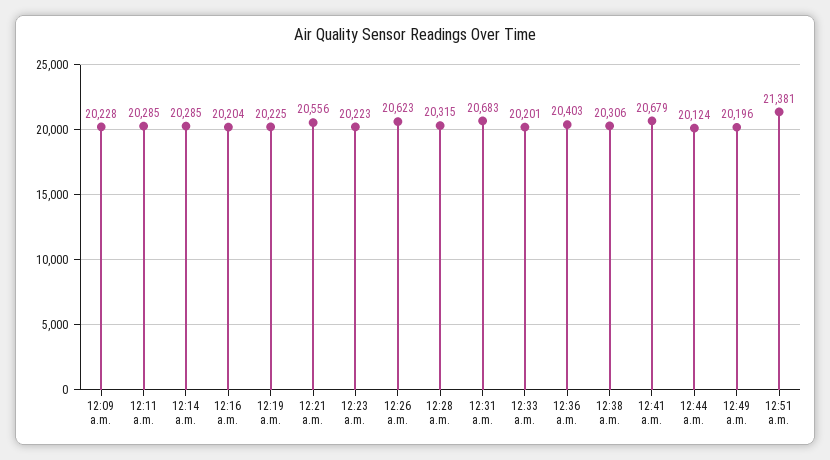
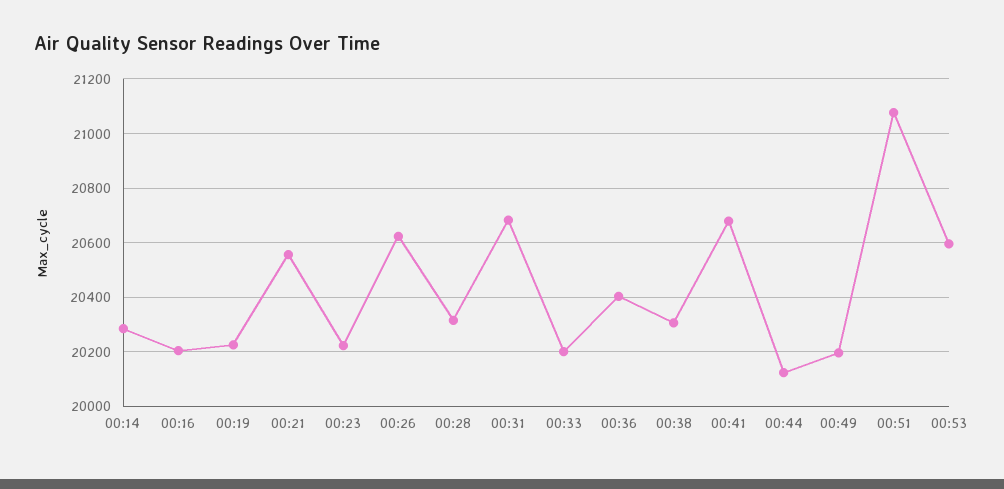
12:09 a.m.: 20228 -> none
12:11 a.m.: 20285 -> none
12:51 a.m.: 21381 -> 21075
00:53: none -> 20600

